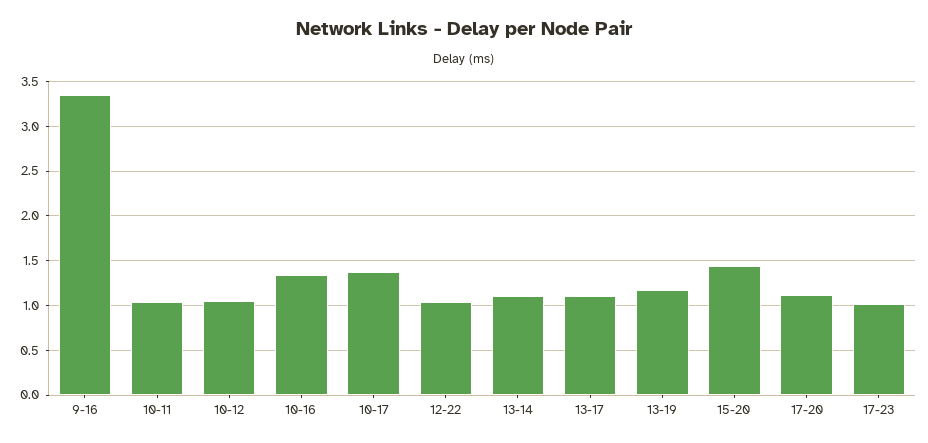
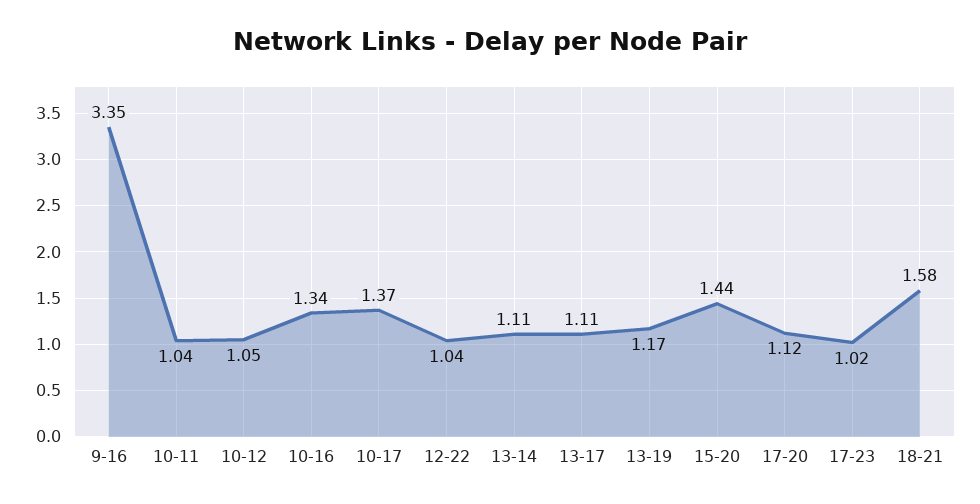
18-21: none -> 1.58

